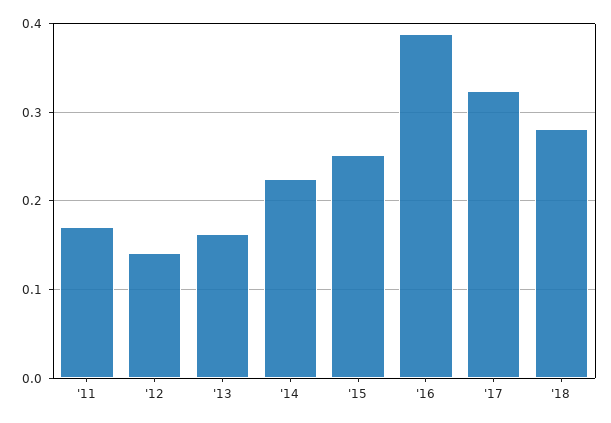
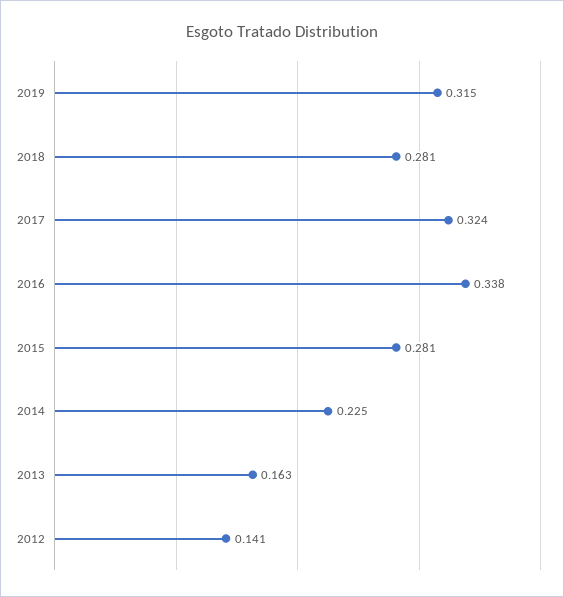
'11: 0.17 -> none
'15: 0.25 -> 0.281
'16: 0.39 -> 0.338
2019: none -> 0.315

